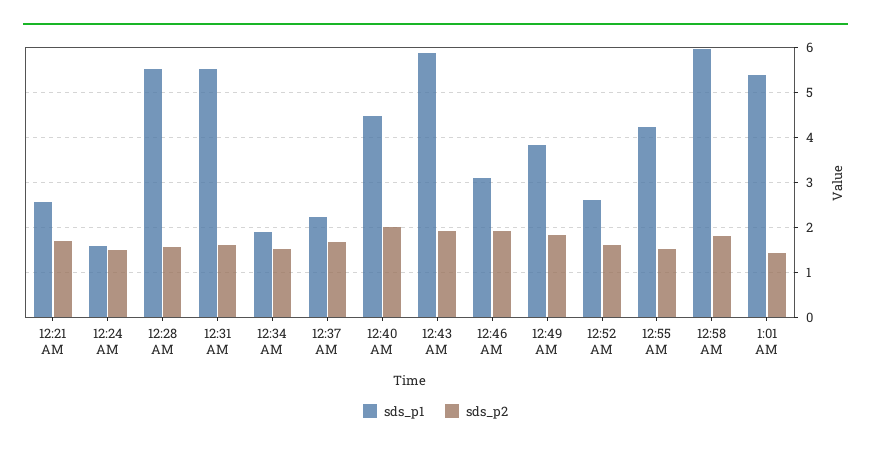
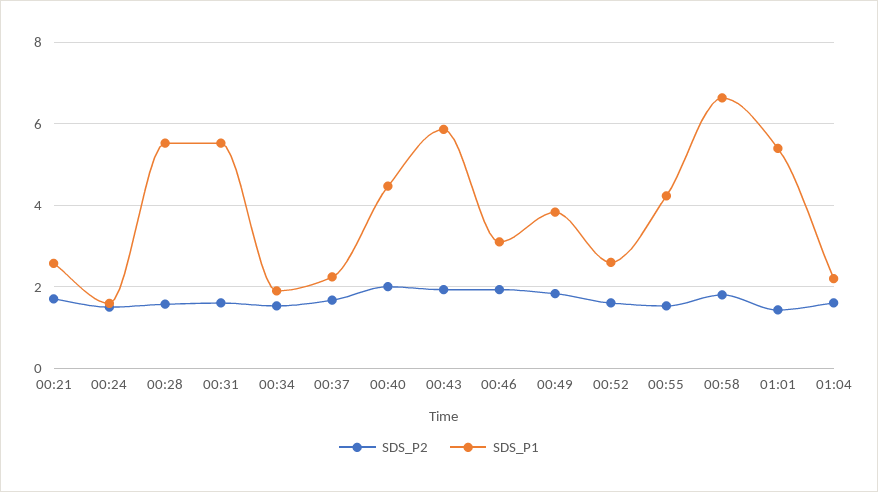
sds_p1, 12:58 AM: 6 -> 6.6
sds_p2, 01:04: none -> 1.6
sds_p1, 01:04: none -> 2.2

